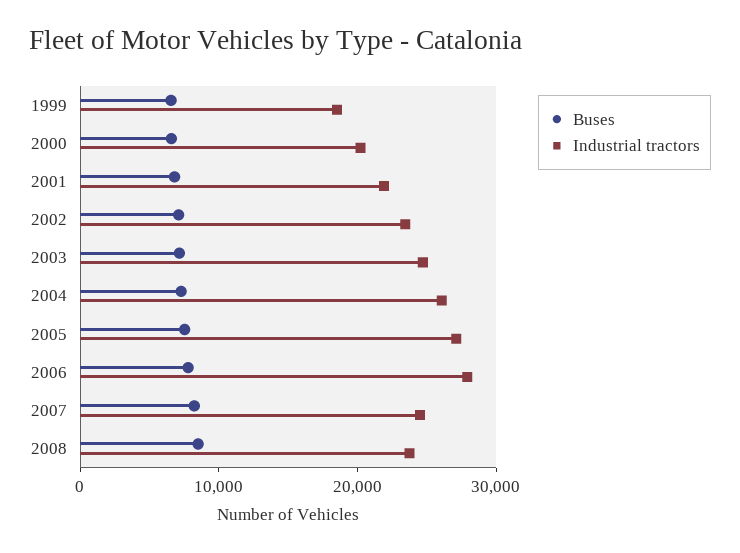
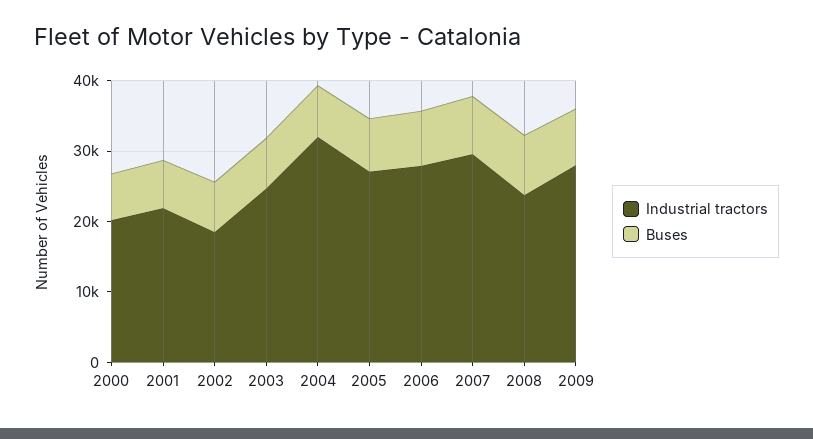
Buses, 1999: 6000 -> none
Industrial tractors, 1999: 18000 -> none
Industrial tractors, 2002: 24000 -> 18000
Industrial tractors, 2004: 26000 -> 32000
Industrial tractors, 2007: 24000 -> 30000
Industrial tractors, 2009: none -> 28000
Buses, 2009: none -> 8000

